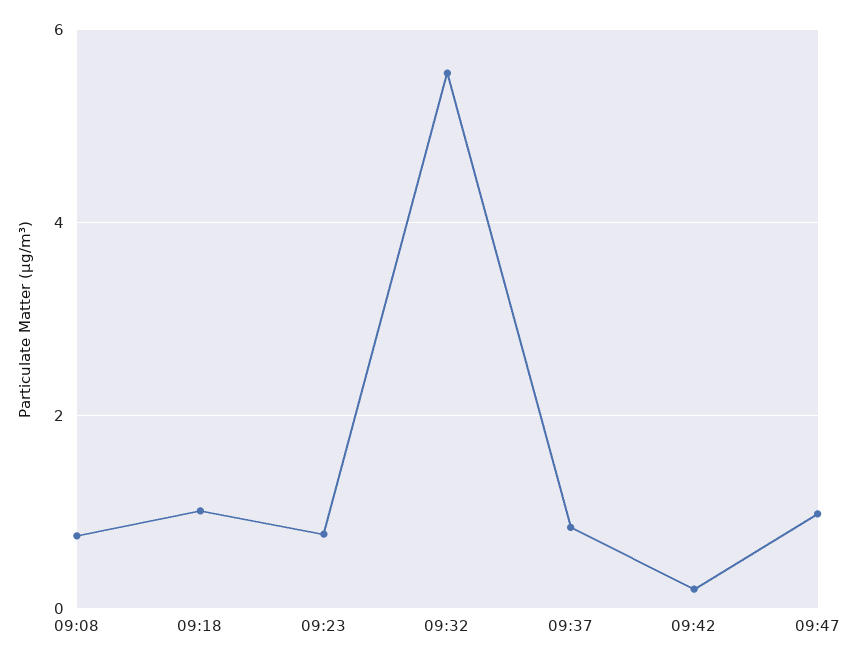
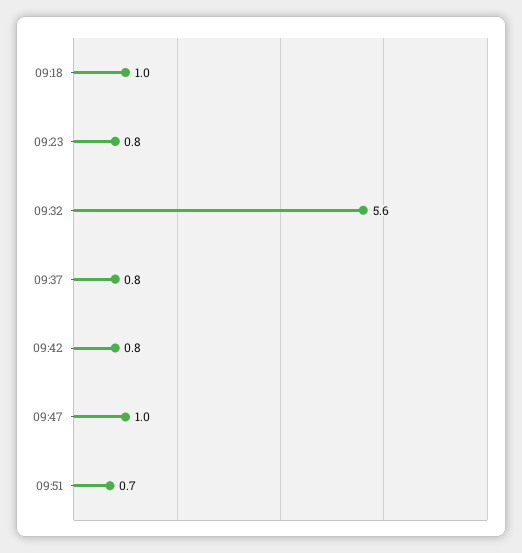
09:08: 0.8 -> none
09:42: 0.2 -> 0.8
09:51: none -> 0.7

